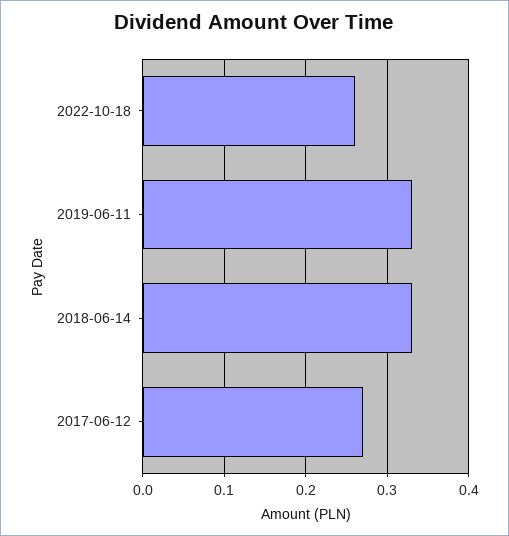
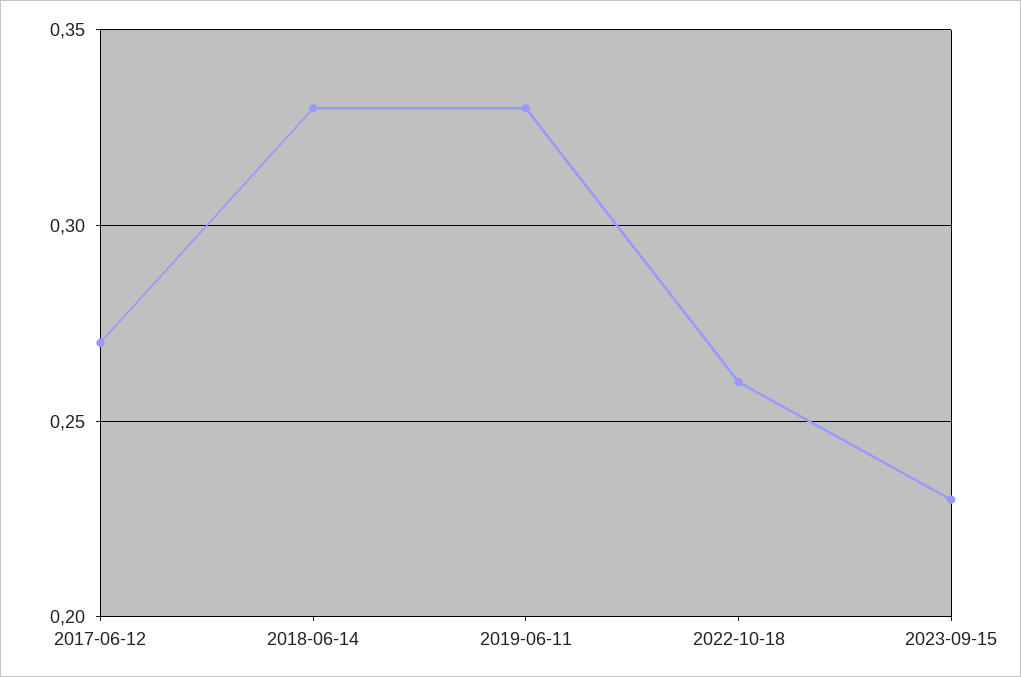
2023-09-15: none -> 0.23

